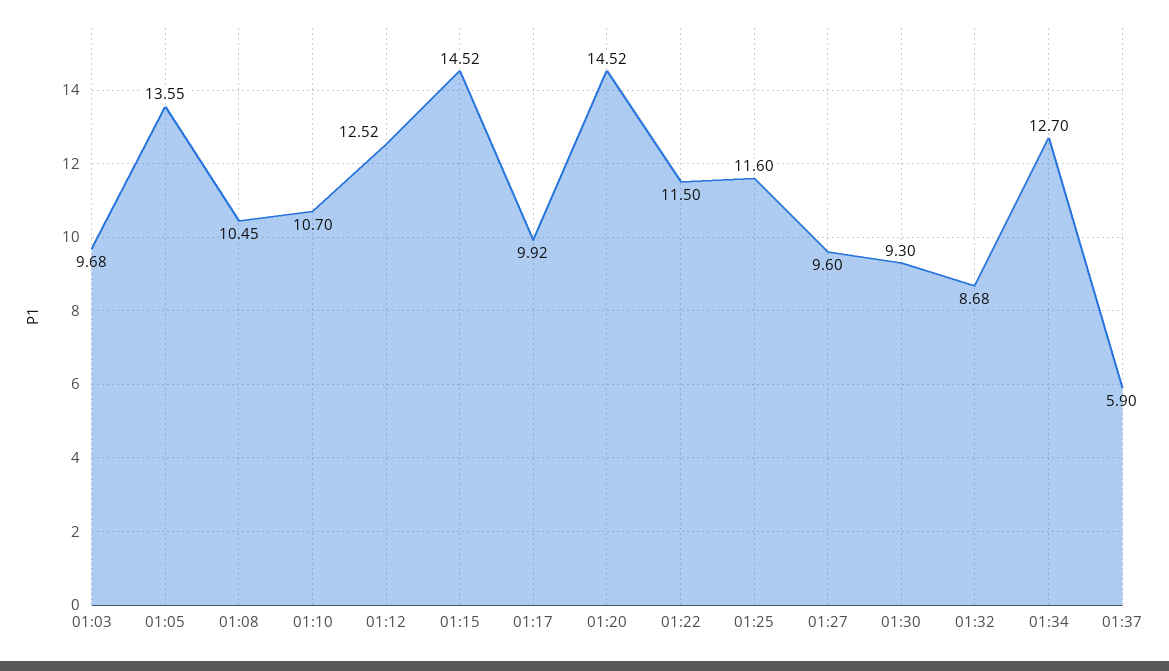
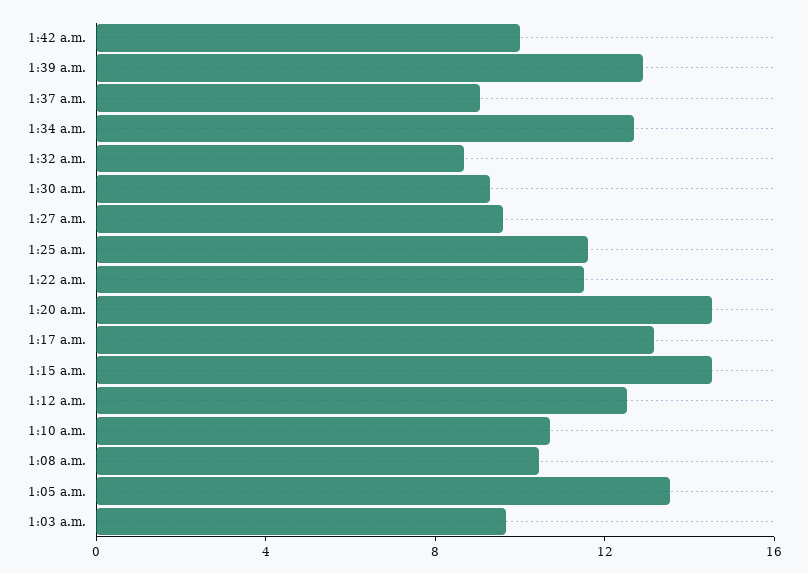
01:17: 9.92 -> 13
01:37: 5.9 -> 9
1:42 a.m.: none -> 10
1:39 a.m.: none -> 13

